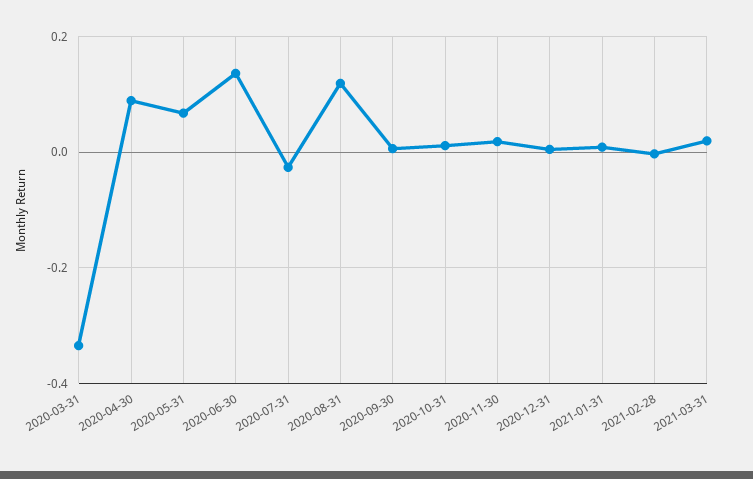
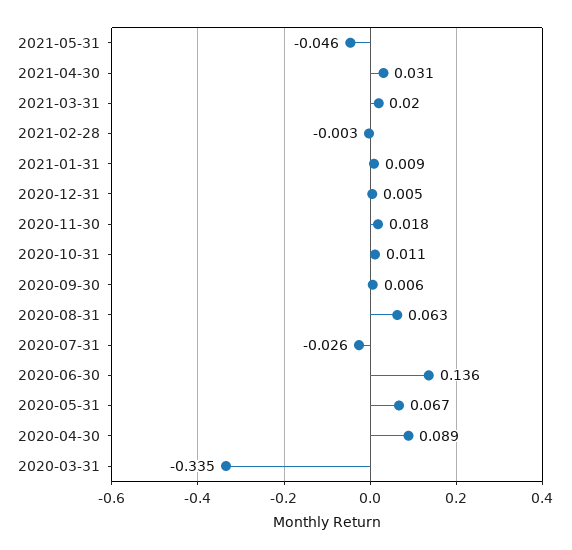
2020-08-31: 0.12 -> 0.063
2021-05-31: none -> -0.046
2021-04-30: none -> 0.031

